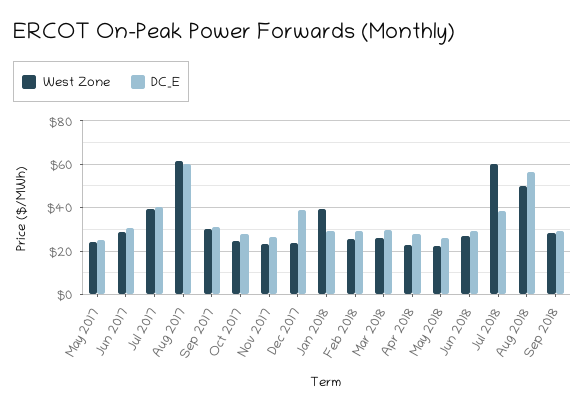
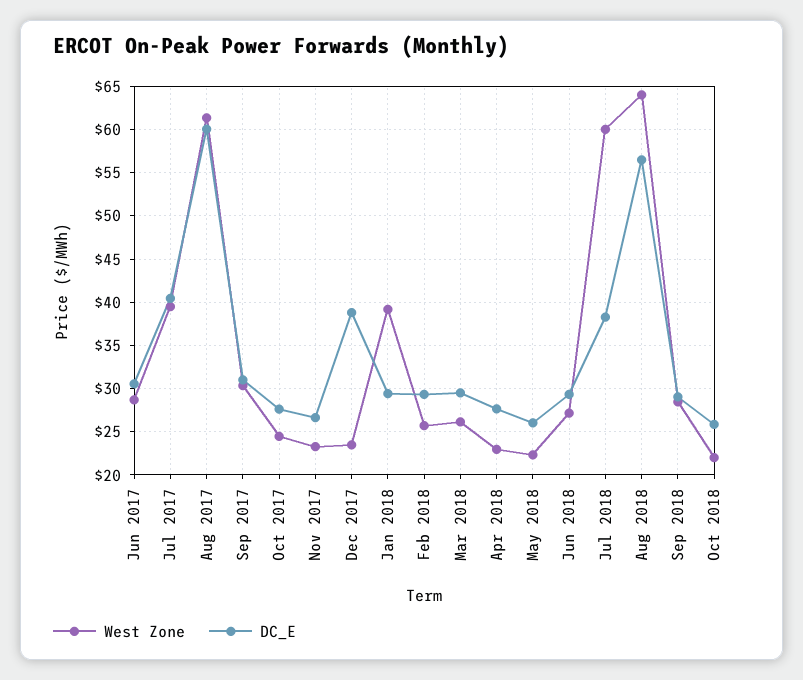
West Zone, May 2017: 25 -> none
DC_E, May 2017: 25 -> none
West Zone, Aug 2018: 50 -> 64
West Zone, Oct 2018: none -> 22
DC_E, Oct 2018: none -> 26

